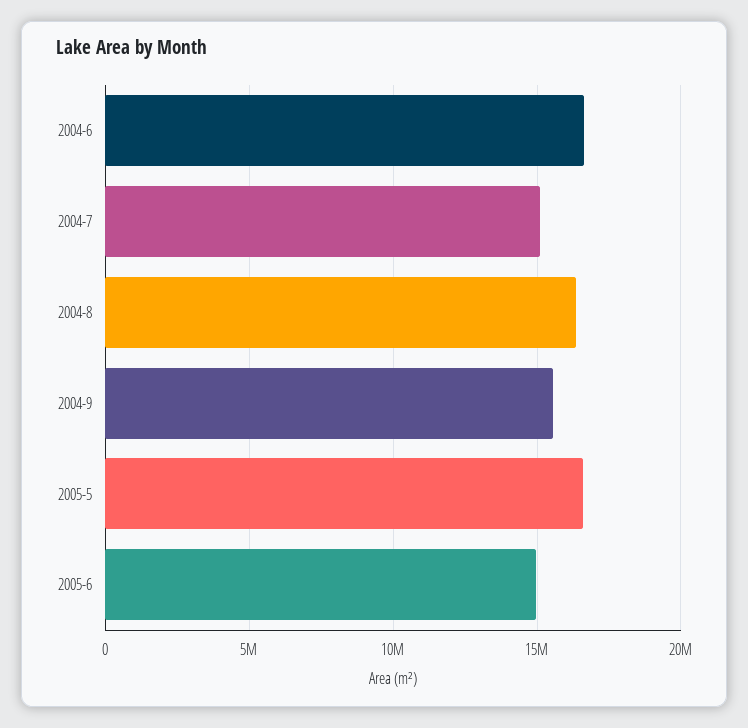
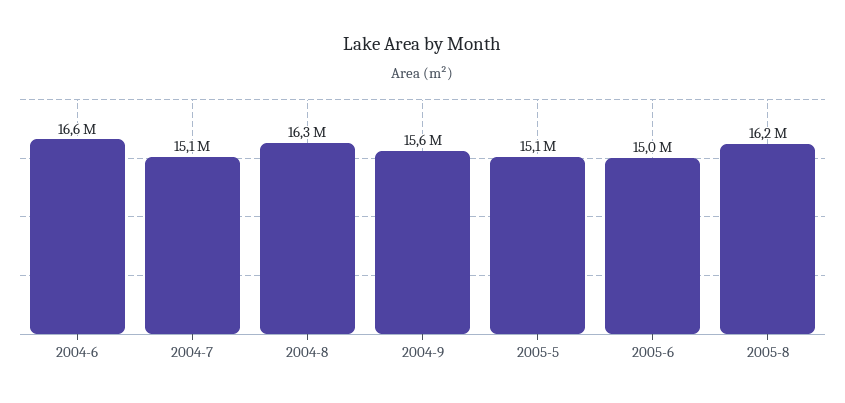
2005-5: 16500000 -> 15100000
2005-8: none -> 16200000

